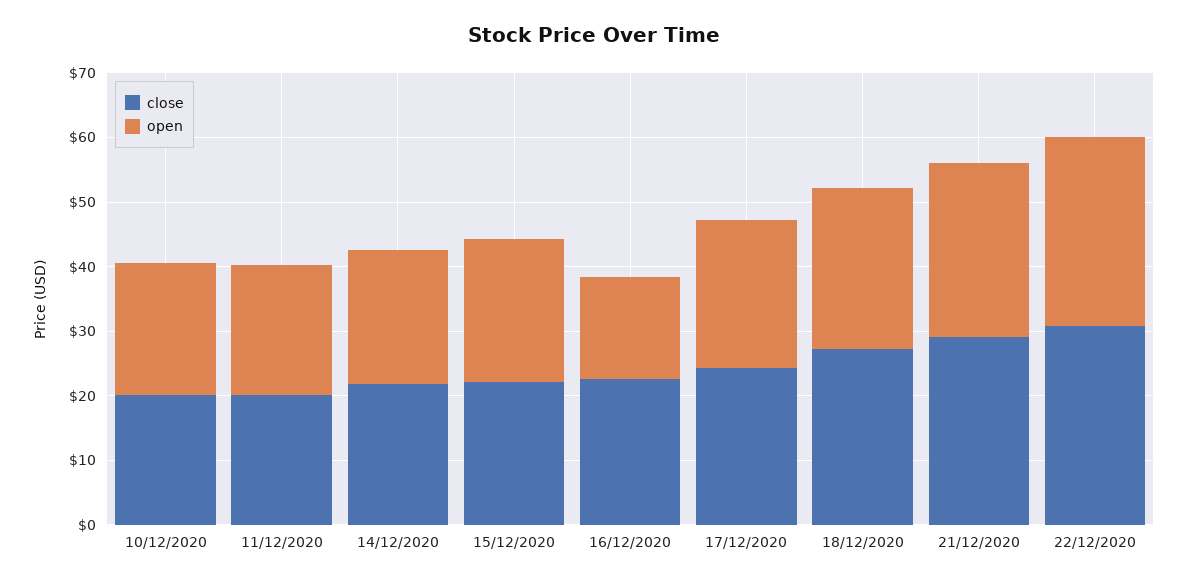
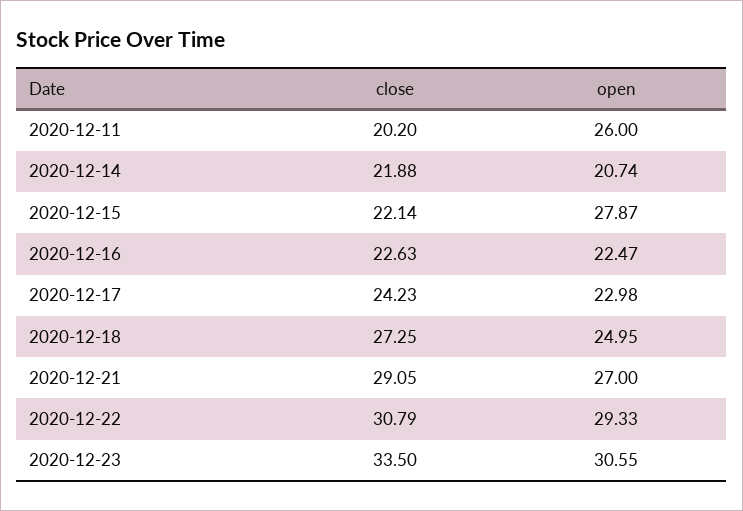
close, 10/12/2020: 20 -> none
open, 10/12/2020: 20 -> none
open, 11/12/2020: 20 -> 26
open, 15/12/2020: 22 -> 27.87
open, 16/12/2020: 16 -> 22.47
close, 2020-12-23: none -> 33.5
open, 2020-12-23: none -> 30.55

